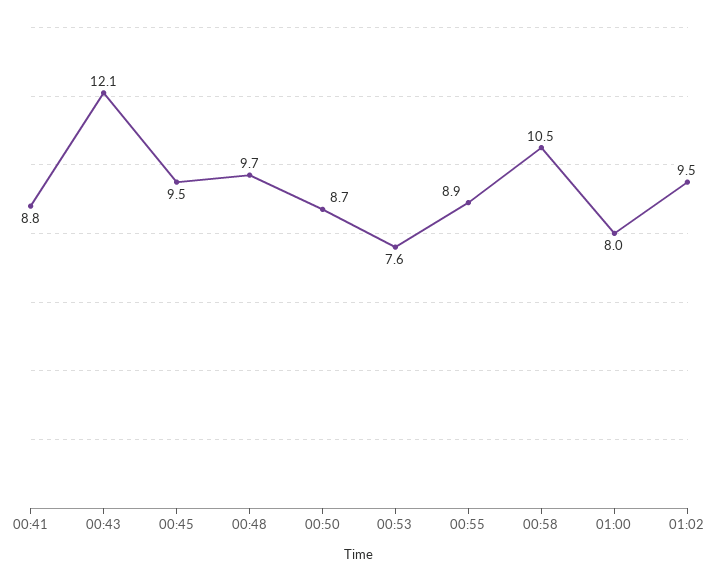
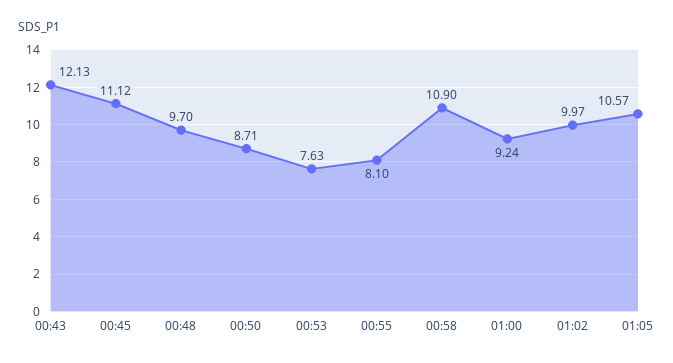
00:41: 8.8 -> none
00:45: 9.5 -> 11.12
00:55: 8.9 -> 8.1
00:58: 10.5 -> 10.9
01:00: 8 -> 9.24
01:02: 9.5 -> 9.97
01:05: none -> 10.57

